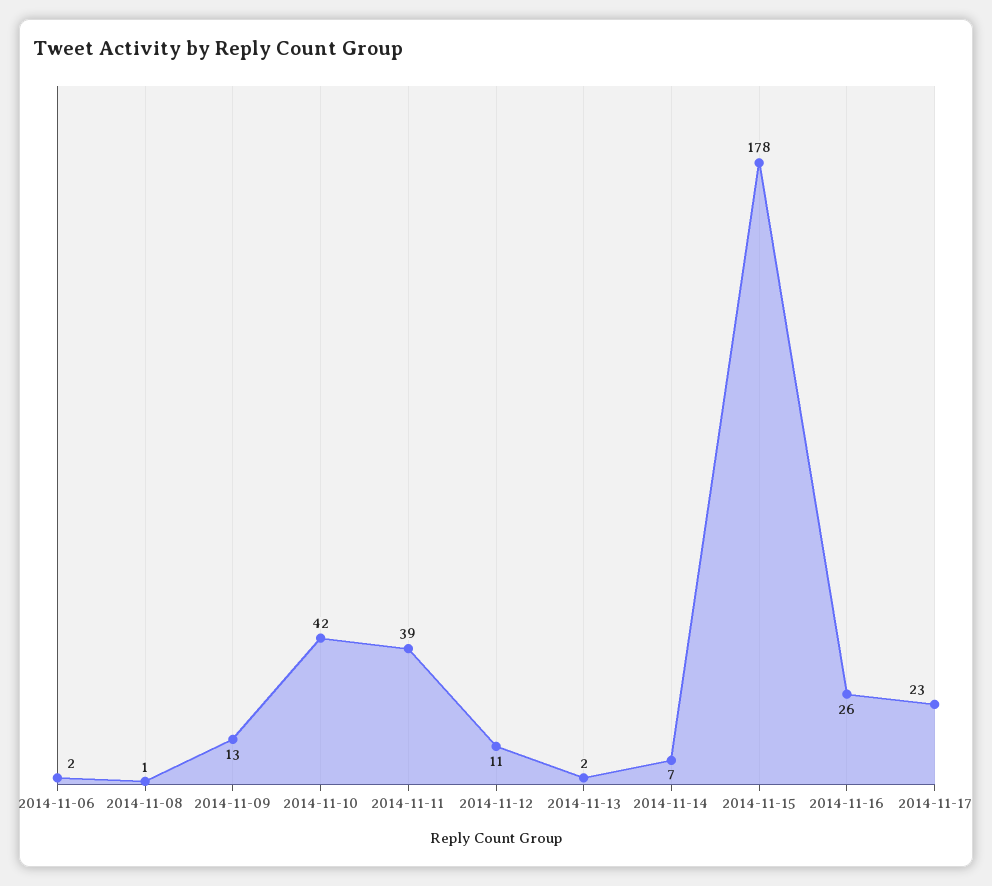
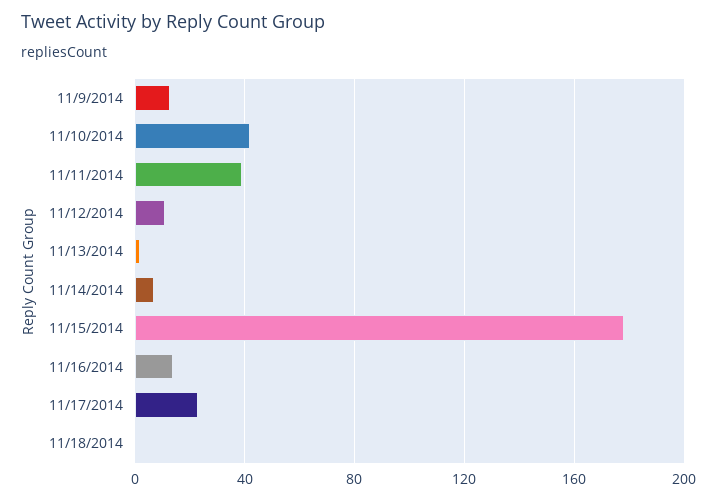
2014-11-06: 2 -> none
2014-11-08: 1 -> none
2014-11-16: 26 -> 15
11/18/2014: none -> 0

